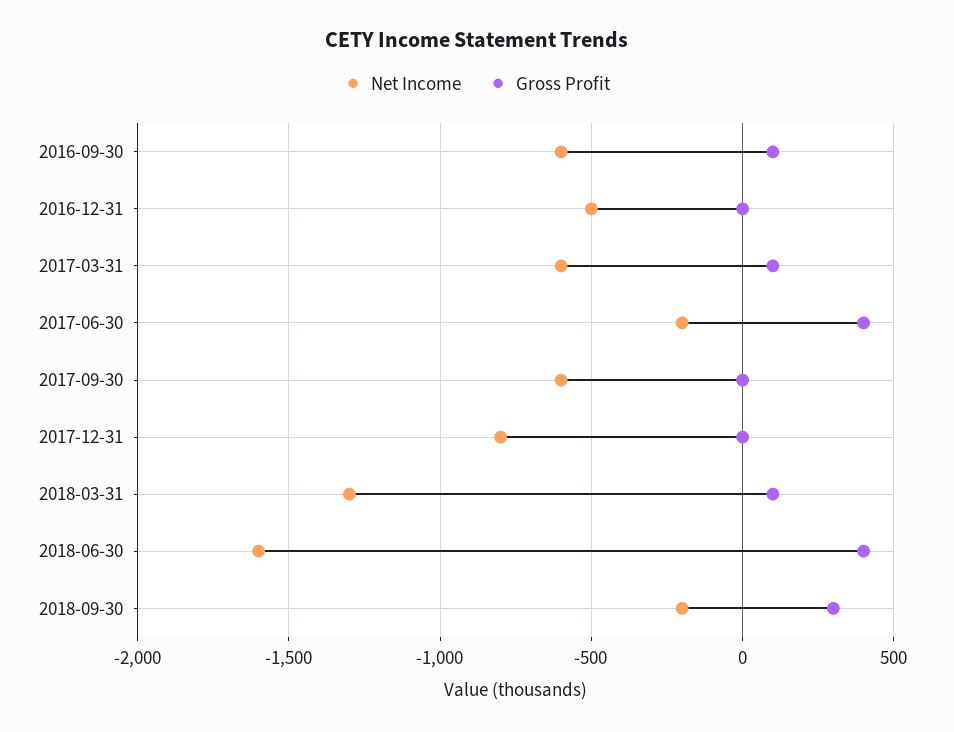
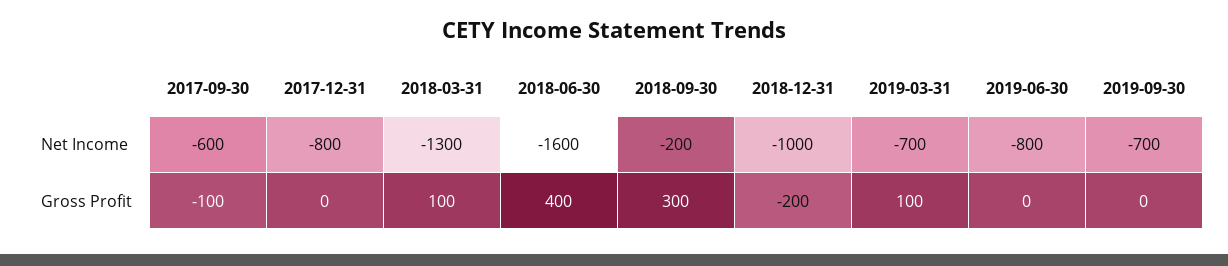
Net Income, 2016-09-30: -600 -> none
Gross Profit, 2016-09-30: 100 -> none
Net Income, 2016-12-31: -500 -> none
Gross Profit, 2016-12-31: 0 -> none
Net Income, 2017-03-31: -600 -> none
Gross Profit, 2017-03-31: 100 -> none
Net Income, 2017-06-30: -200 -> none
Gross Profit, 2017-06-30: 400 -> none
Gross Profit, 2017-09-30: 0 -> -100
Net Income, 2018-12-31: none -> -1000
Net Income, 2019-03-31: none -> -700
Net Income, 2019-06-30: none -> -800
Net Income, 2019-09-30: none -> -700
Gross Profit, 2018-12-31: none -> -200
Gross Profit, 2019-03-31: none -> 100
Gross Profit, 2019-06-30: none -> 0
Gross Profit, 2019-09-30: none -> 0

